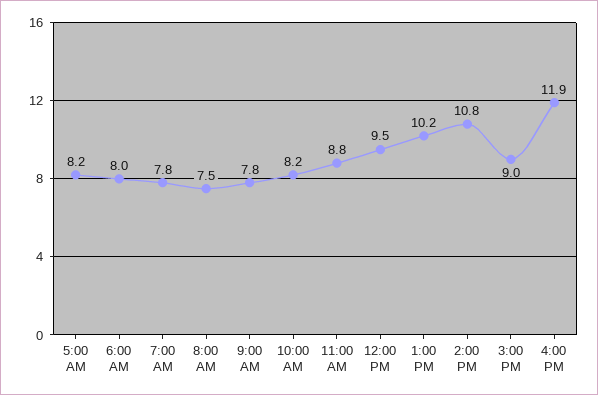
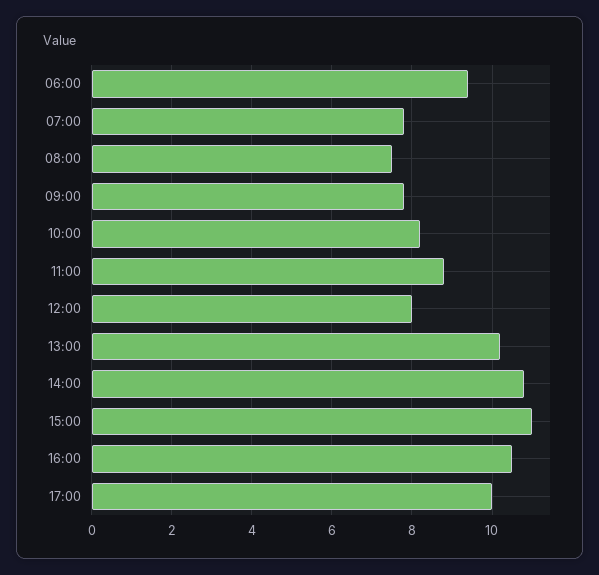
5:00 AM: 8.2 -> none
6:00 AM: 8 -> 9.5
12:00 PM: 9.5 -> 8
3:00 PM: 9 -> 11
4:00 PM: 11.9 -> 10.5
17:00: none -> 10

